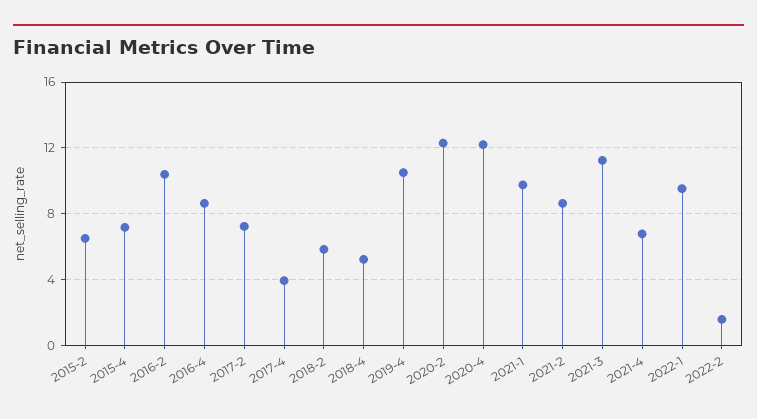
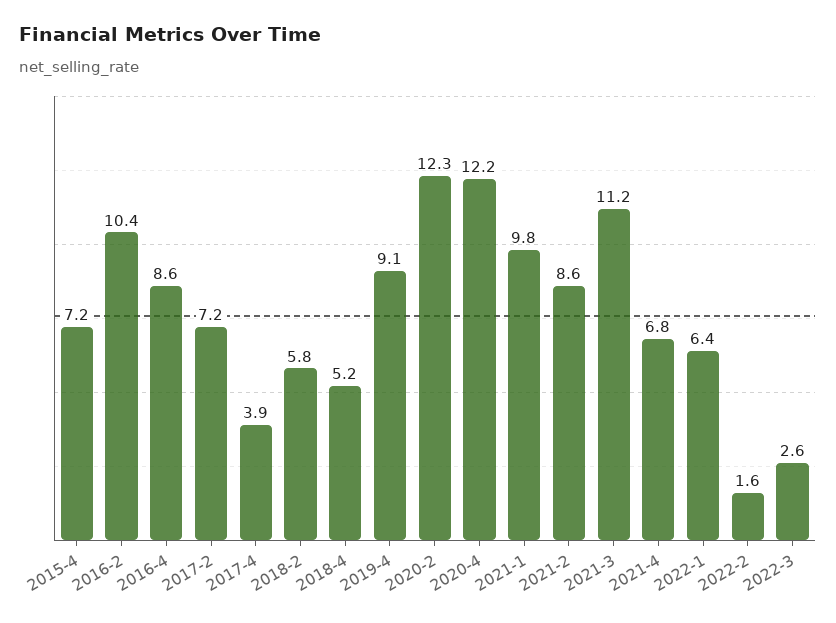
2015-2: 6.5 -> none
2019-4: 10.5 -> 9.1
2022-1: 9.5 -> 6.4
2022-3: none -> 2.6

